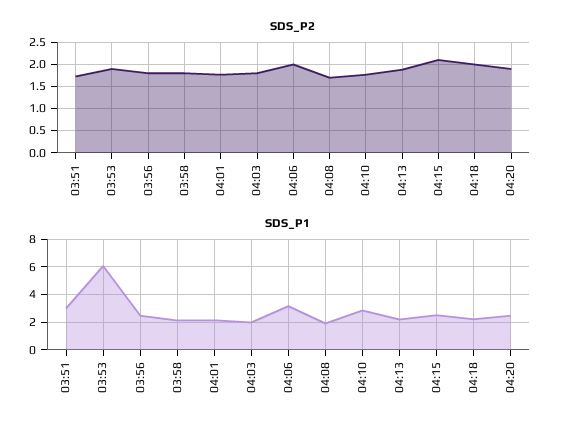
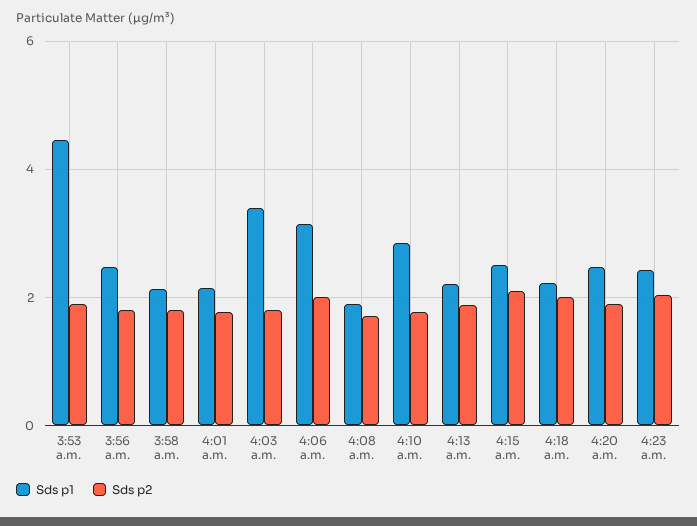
SDS_P2, 03:51: 1.75 -> none
SDS_P1, 03:51: 3 -> none
SDS_P1, 03:53: 6 -> 4.4
SDS_P1, 04:03: 2 -> 3.4
SDS_P1, 4:23 a.m.: none -> 2.4
SDS_P2, 4:23 a.m.: none -> 2

